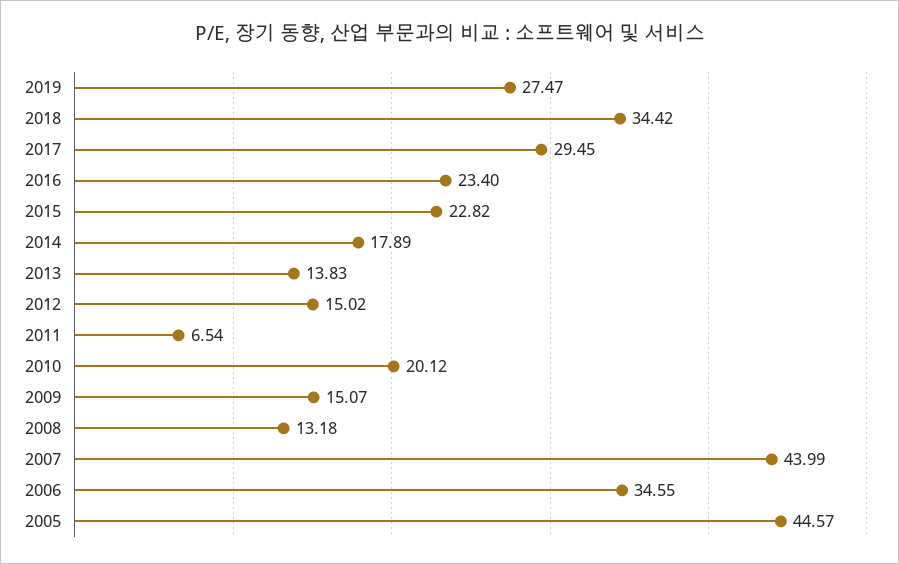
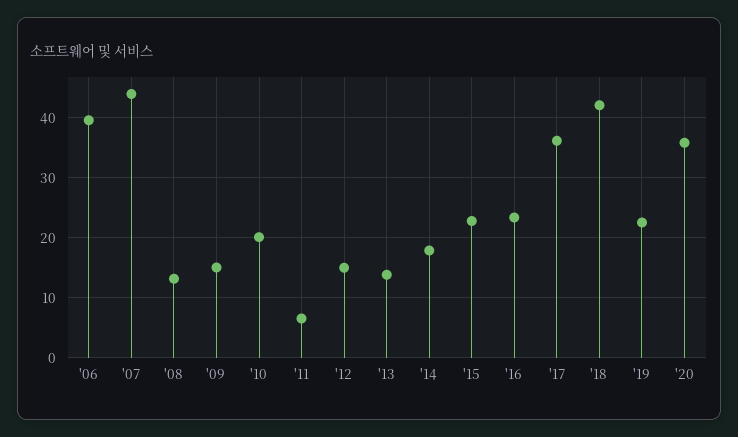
2019: 27.47 -> 22
2018: 34.42 -> 42
2017: 29.45 -> 36
2006: 34.55 -> 40
2005: 44.57 -> none
'20: none -> 36

